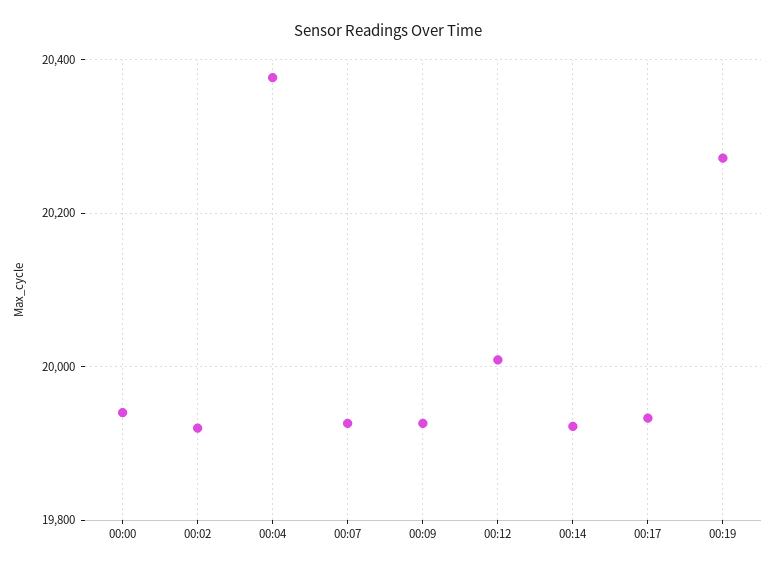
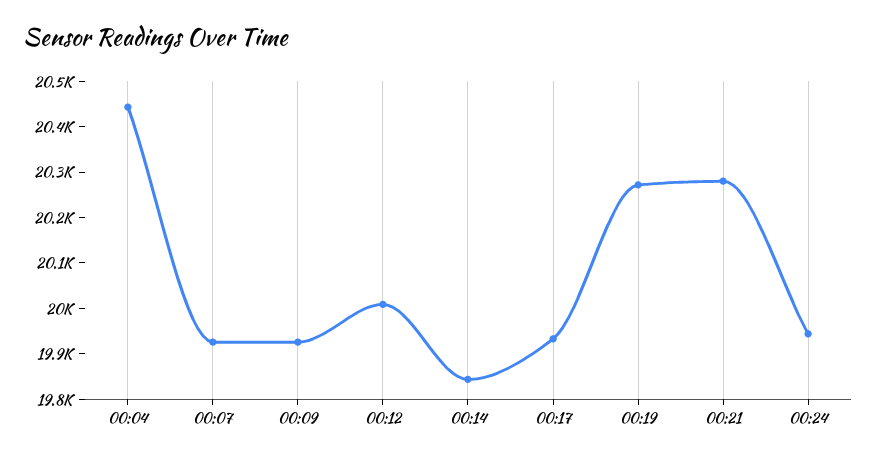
00:00: 19940 -> none
00:02: 19920 -> none
00:04: 20380 -> 20440
00:14: 19920 -> 19840
00:21: none -> 20280
00:24: none -> 19940

